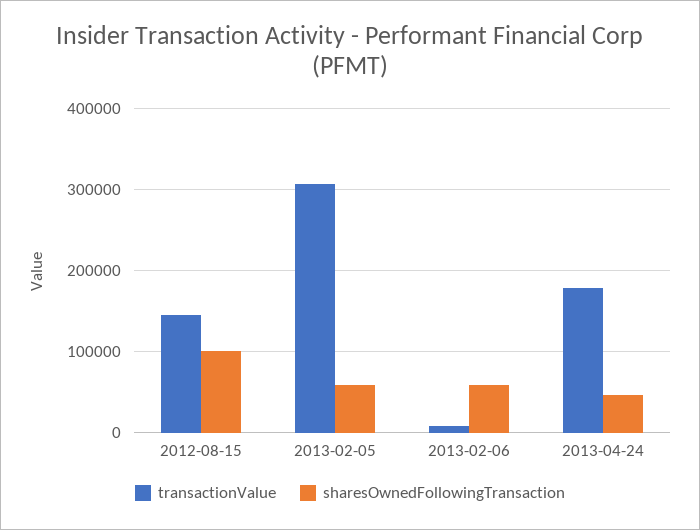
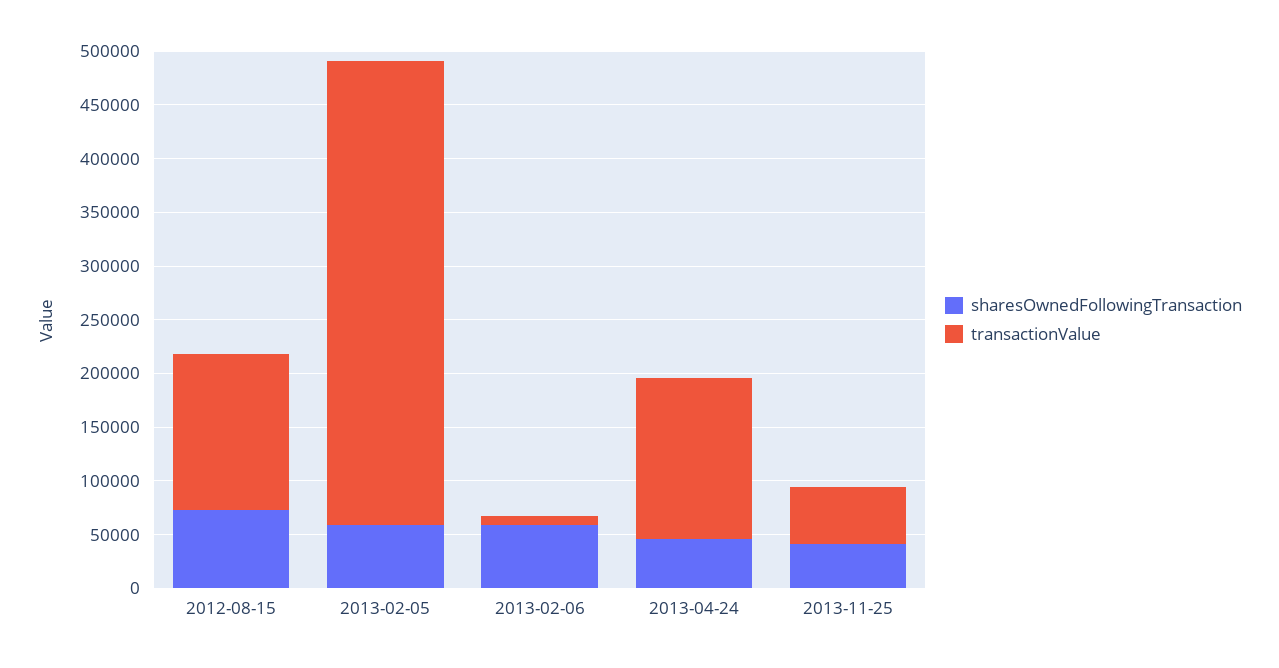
sharesOwnedFollowingTransaction, 2012-08-15: 100000 -> 70000
transactionValue, 2013-02-05: 310000 -> 430000
transactionValue, 2013-04-24: 180000 -> 150000
sharesOwnedFollowingTransaction, 2013-11-25: none -> 40000
transactionValue, 2013-11-25: none -> 50000

